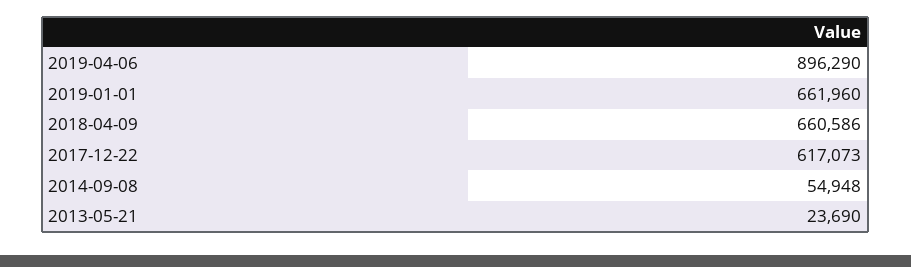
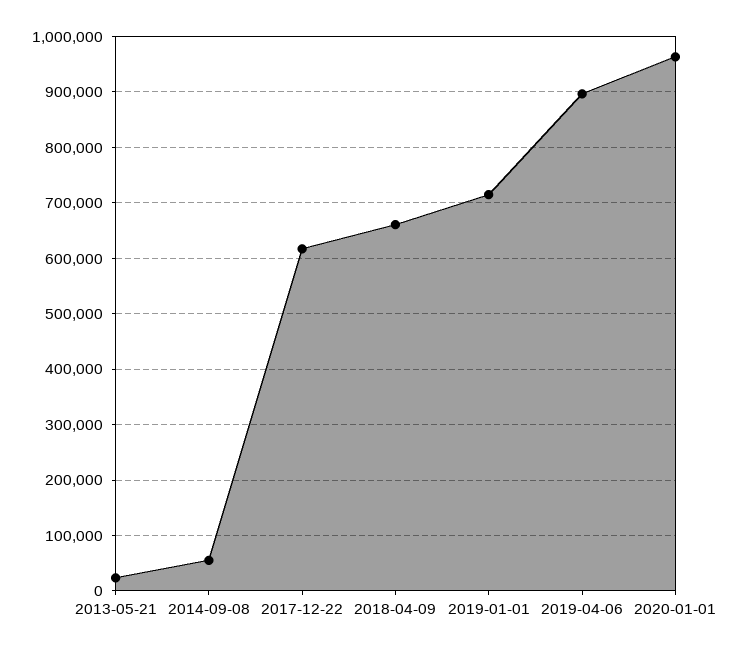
2019-01-01: 661960 -> 720000
2020-01-01: none -> 960000

